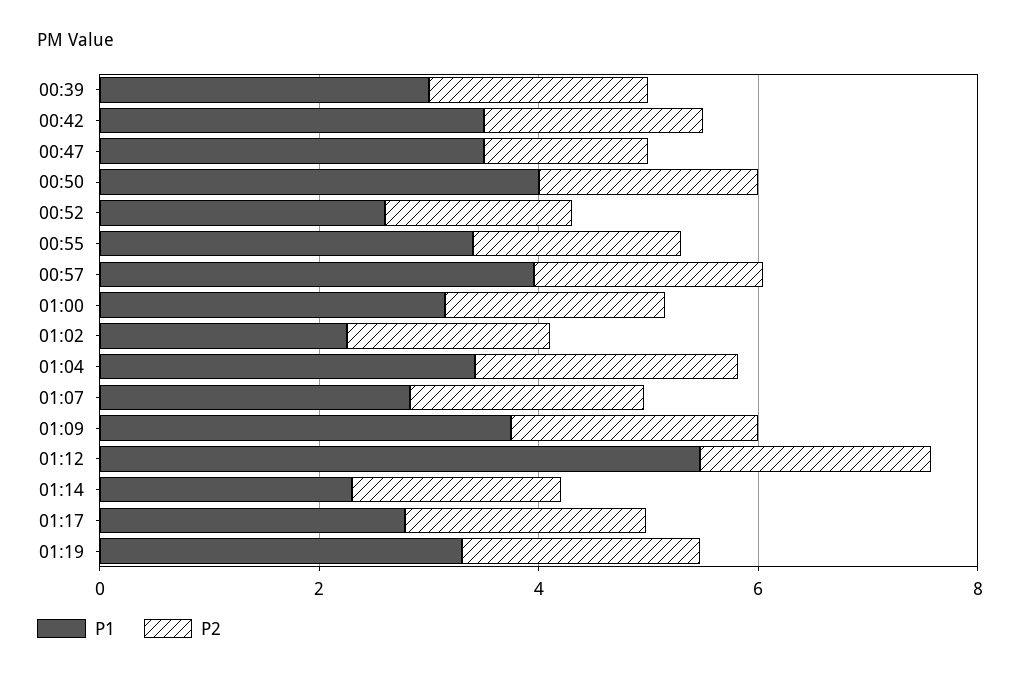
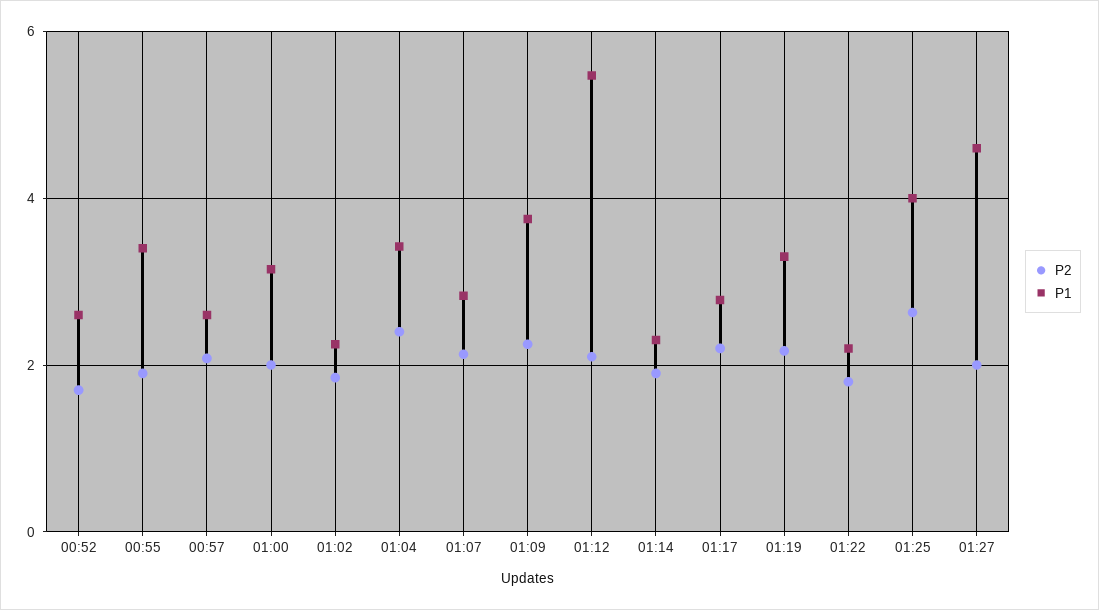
P1, 00:39: 3 -> none
P2, 00:39: 2 -> none
P1, 00:42: 3.5 -> none
P2, 00:42: 2 -> none
P1, 00:47: 3.5 -> none
P2, 00:47: 1.5 -> none
P1, 00:50: 4 -> none
P2, 00:50: 2 -> none
P1, 00:57: 4 -> 2.6
P2, 01:22: none -> 1.8
P1, 01:22: none -> 2.2
P2, 01:25: none -> 2.6
P1, 01:25: none -> 4
P2, 01:27: none -> 2
P1, 01:27: none -> 4.6

